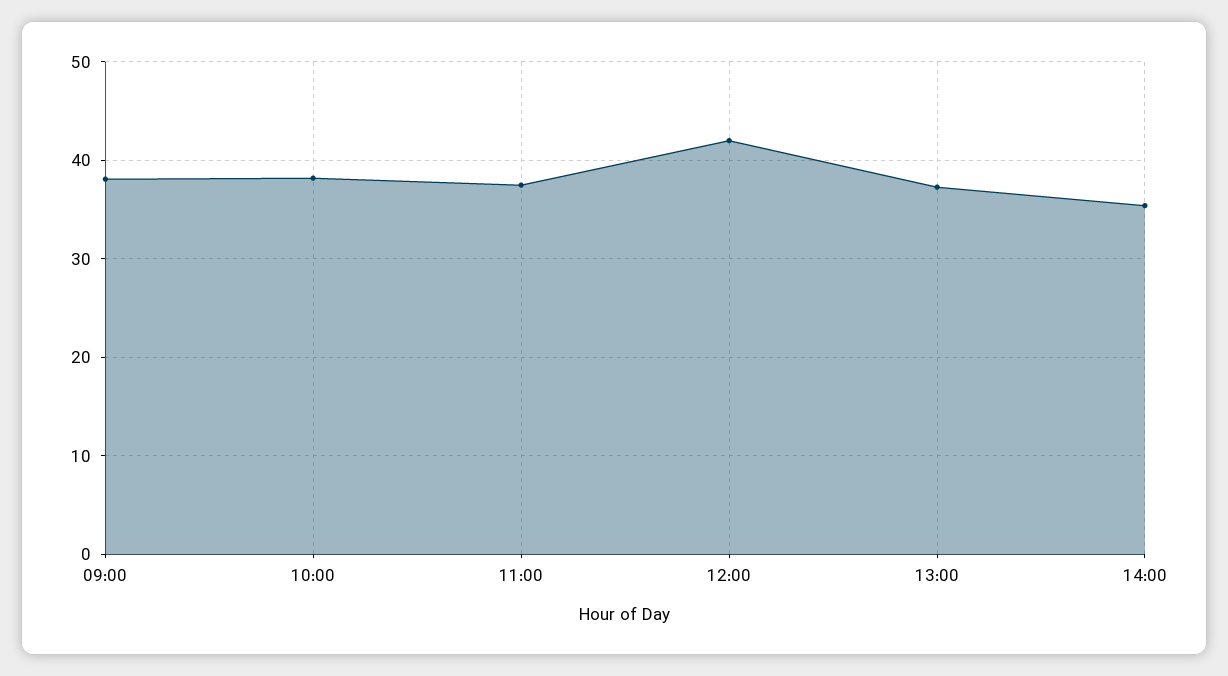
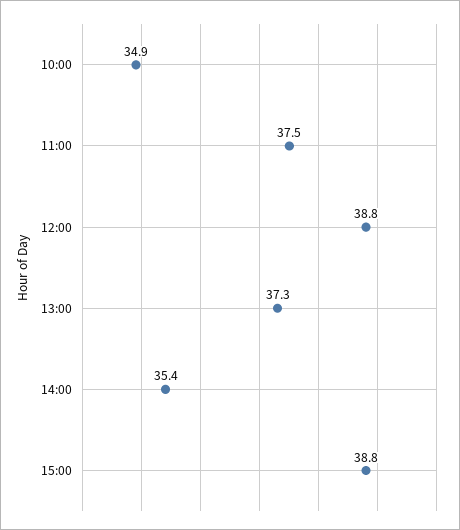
09:00: 38 -> none
10:00: 38 -> 34.9
12:00: 42 -> 38.8
15:00: none -> 38.8

